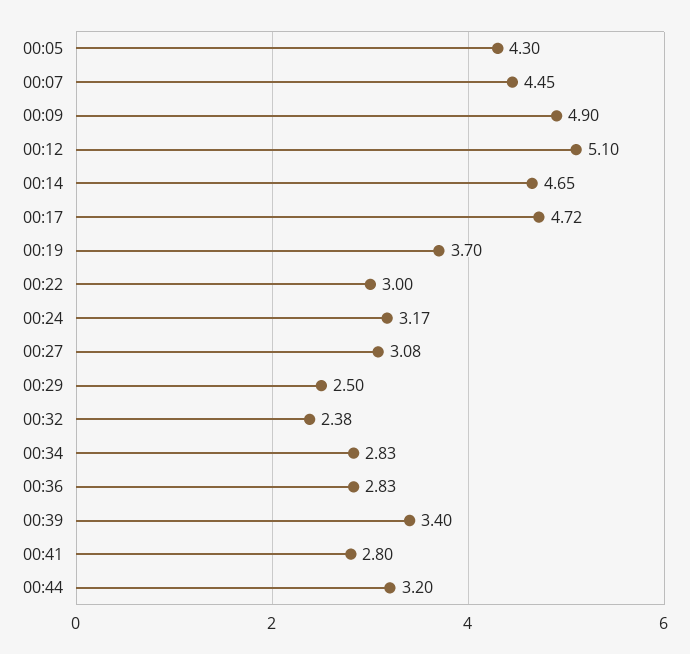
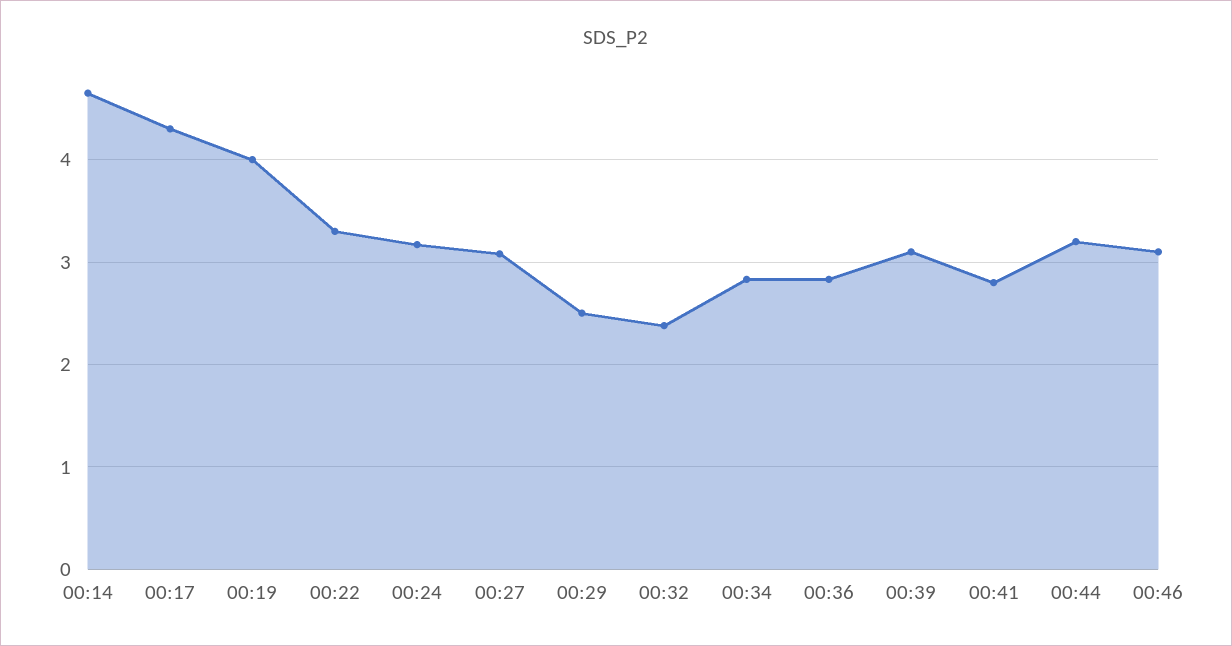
00:05: 4.3 -> none
00:07: 4.45 -> none
00:09: 4.9 -> none
00:12: 5.1 -> none
00:17: 4.72 -> 4.3
00:19: 3.7 -> 4
00:22: 3 -> 3.3
00:39: 3.4 -> 3.1
00:46: none -> 3.1

